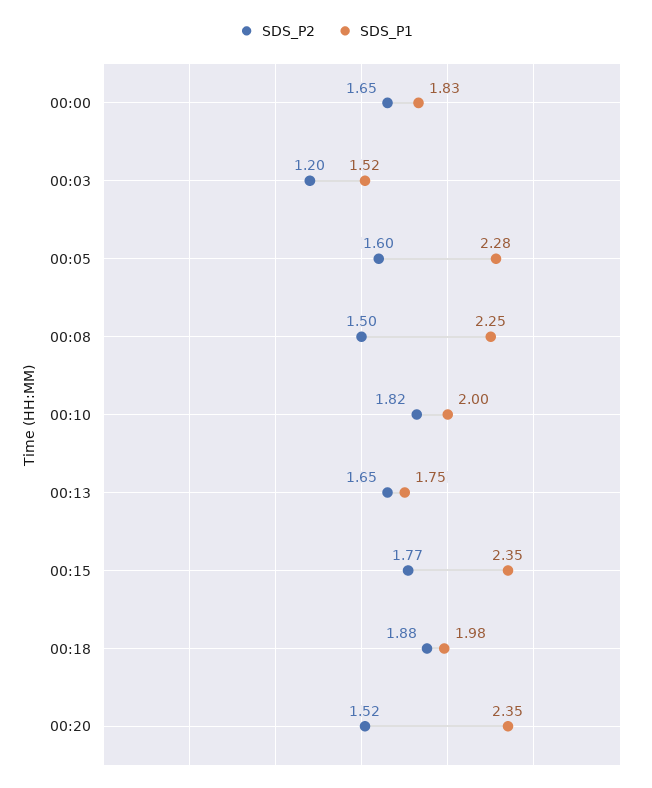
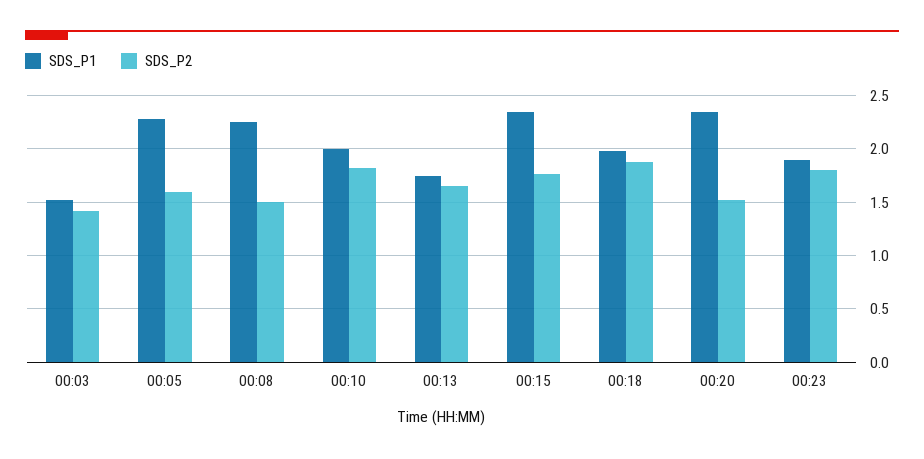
SDS_P2, 00:00: 1.65 -> none
SDS_P1, 00:00: 1.83 -> none
SDS_P2, 00:03: 1.2 -> 1.4
SDS_P1, 00:23: none -> 1.9
SDS_P2, 00:23: none -> 1.8

